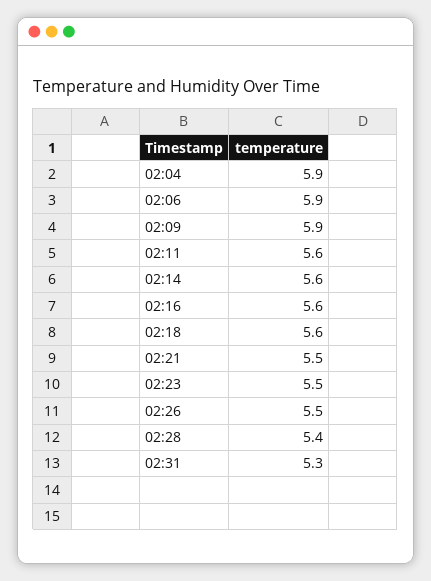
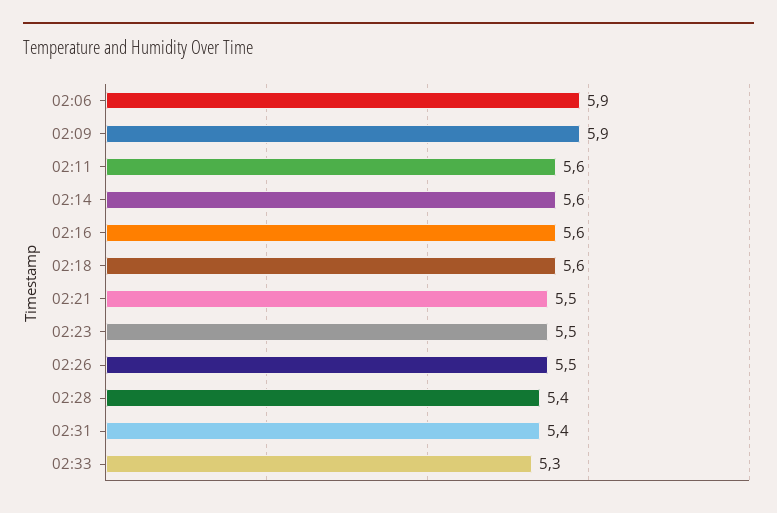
02:04: 5.9 -> none
02:31: 5.3 -> 5.4
02:33: none -> 5.3

